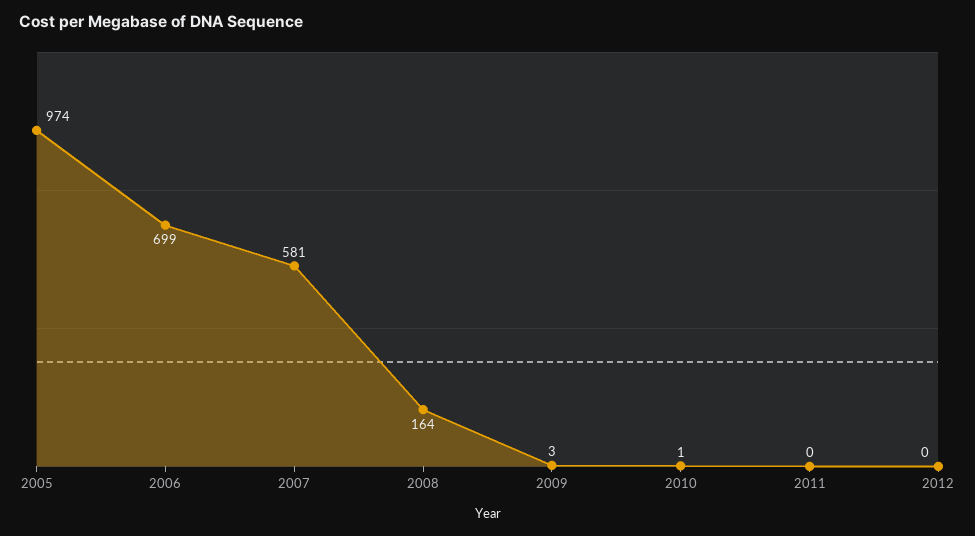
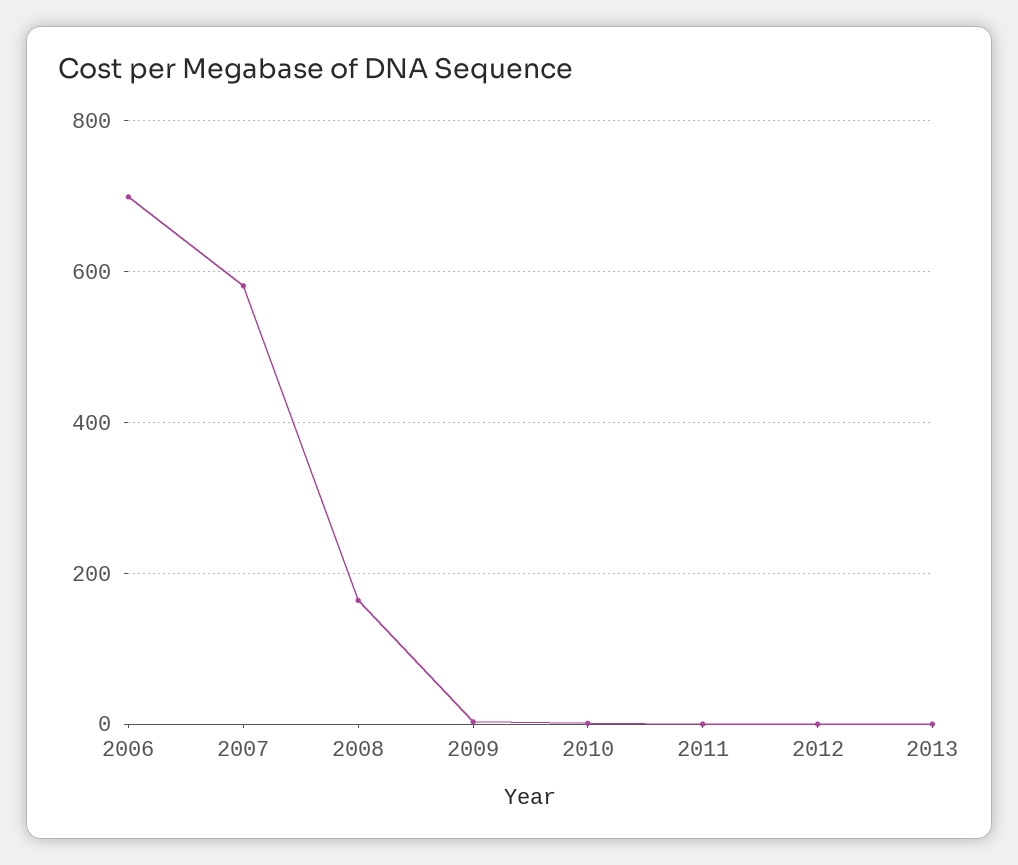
2005: 974 -> none
2013: none -> 0

